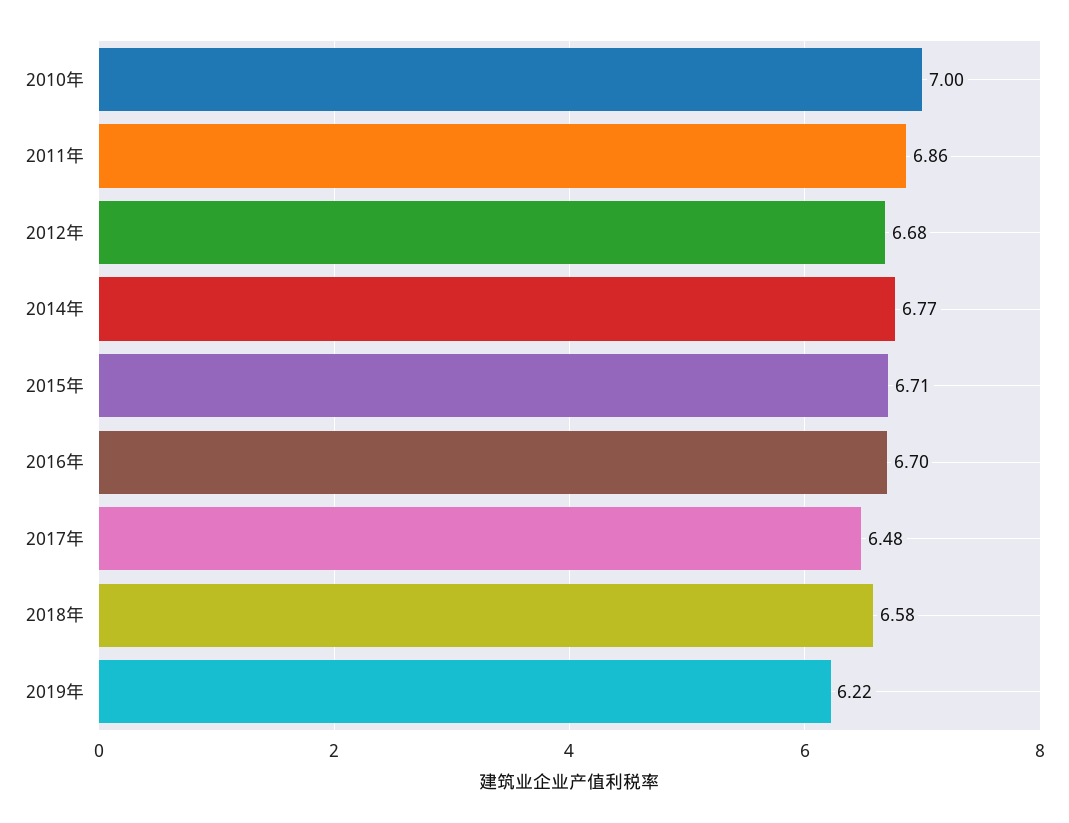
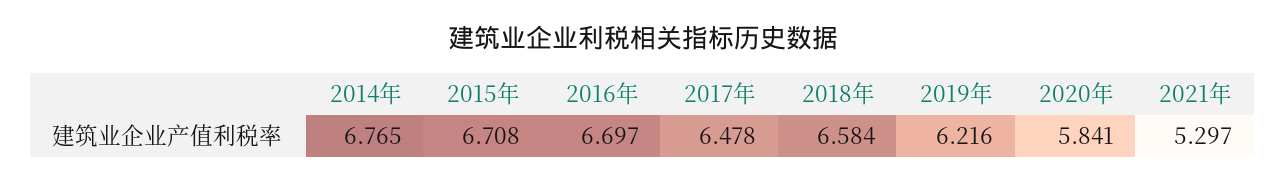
2010年: 7 -> none
2011年: 6.86 -> none
2012年: 6.68 -> none
2020年: none -> 5.841
2021年: none -> 5.297

